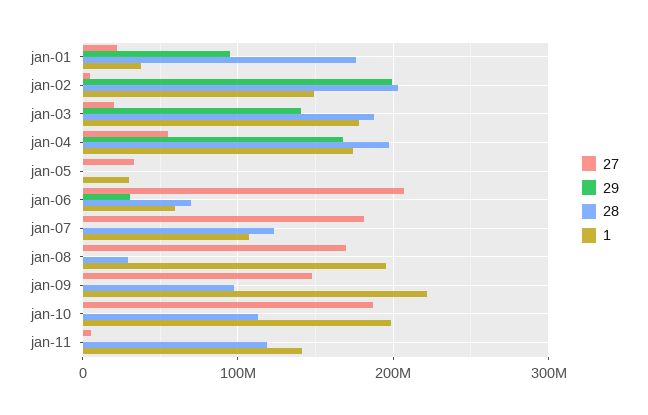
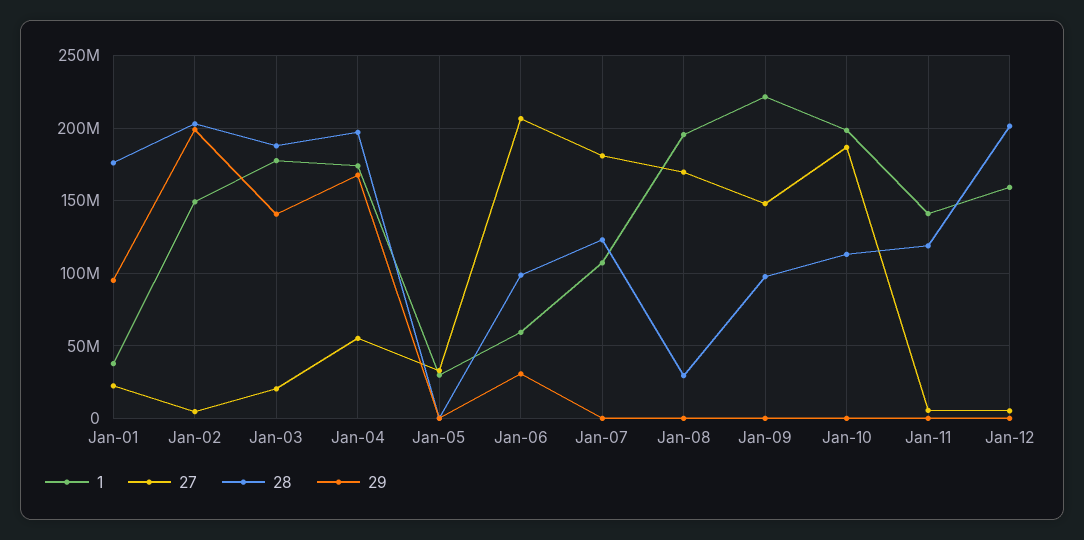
28, jan-06: 70000000 -> 100000000
1, Jan-12: none -> 160000000
27, Jan-12: none -> 5000000
28, Jan-12: none -> 200000000
29, Jan-12: none -> 0

